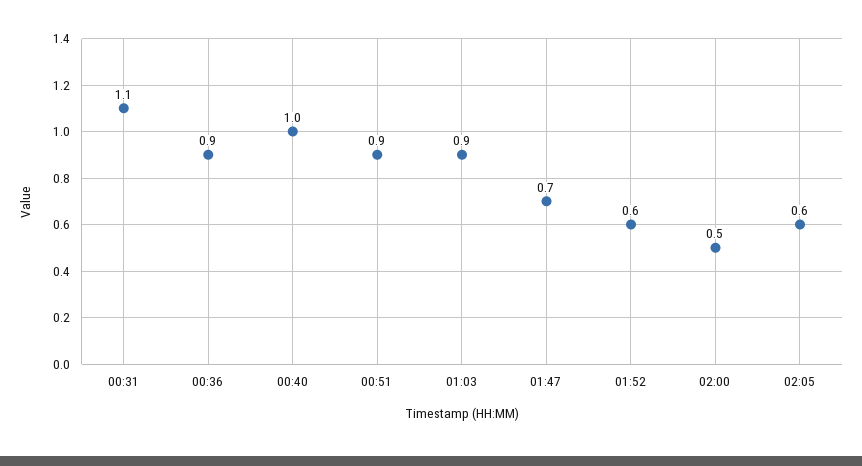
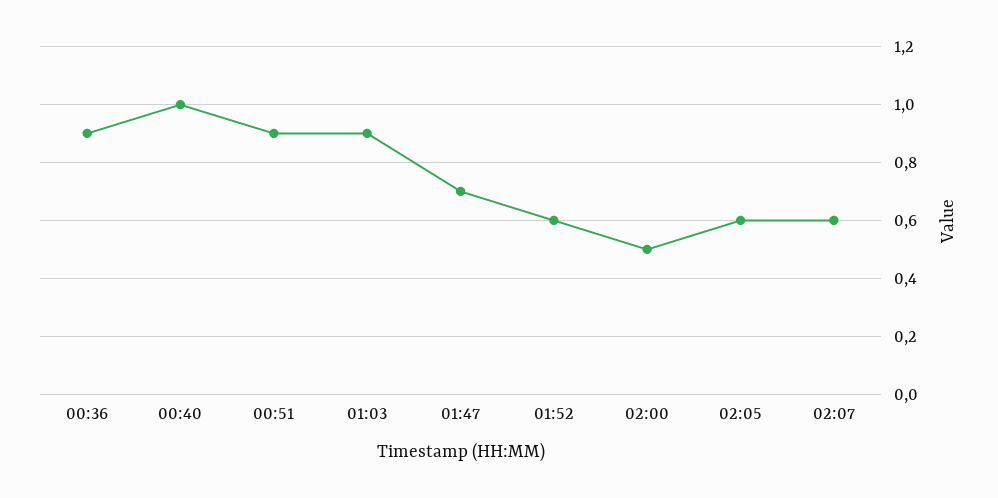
00:31: 1.1 -> none
02:07: none -> 0.6

